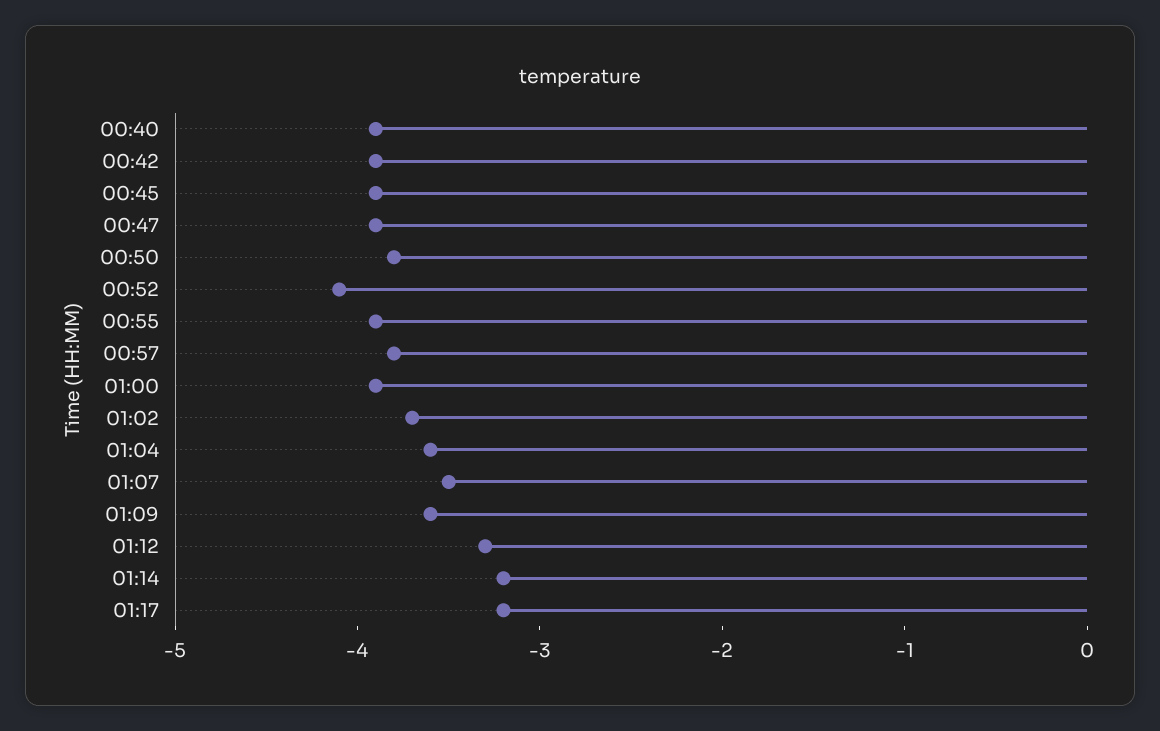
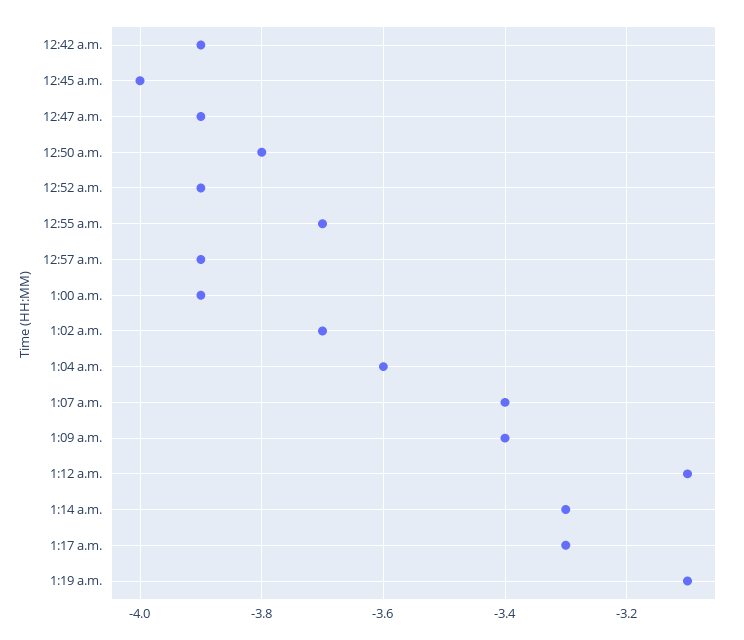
00:40: -3.9 -> none
00:45: -3.9 -> -4
00:52: -4.1 -> -3.9
00:55: -3.9 -> -3.7
00:57: -3.8 -> -3.9
01:07: -3.5 -> -3.4
01:09: -3.6 -> -3.4
01:12: -3.3 -> -3.1
01:14: -3.2 -> -3.3
01:17: -3.2 -> -3.3
1:19 a.m.: none -> -3.1

